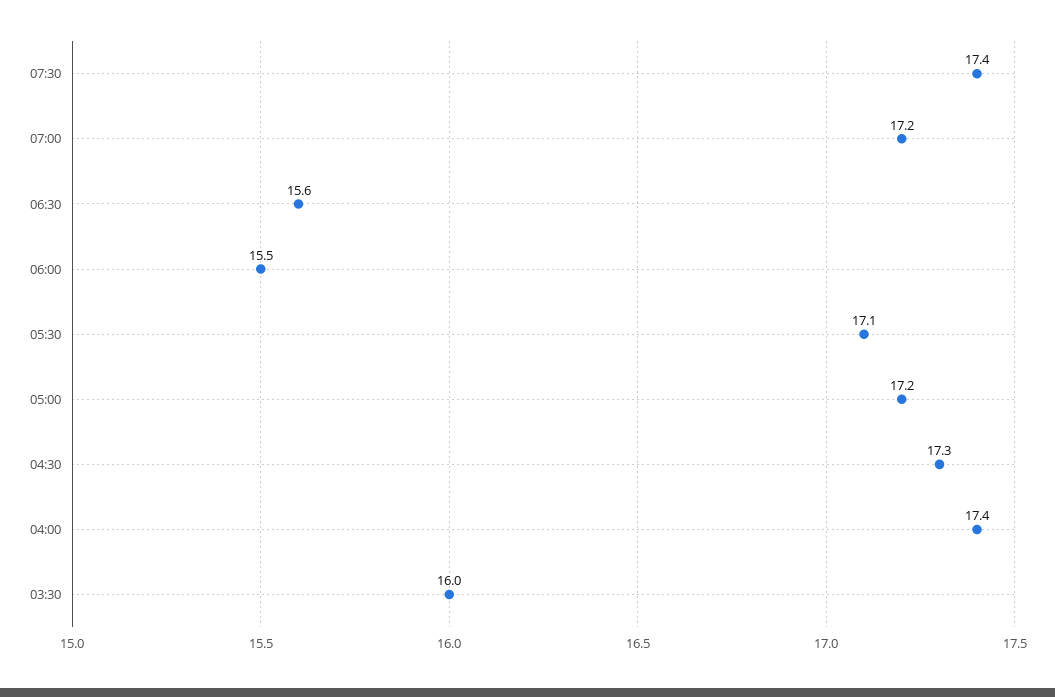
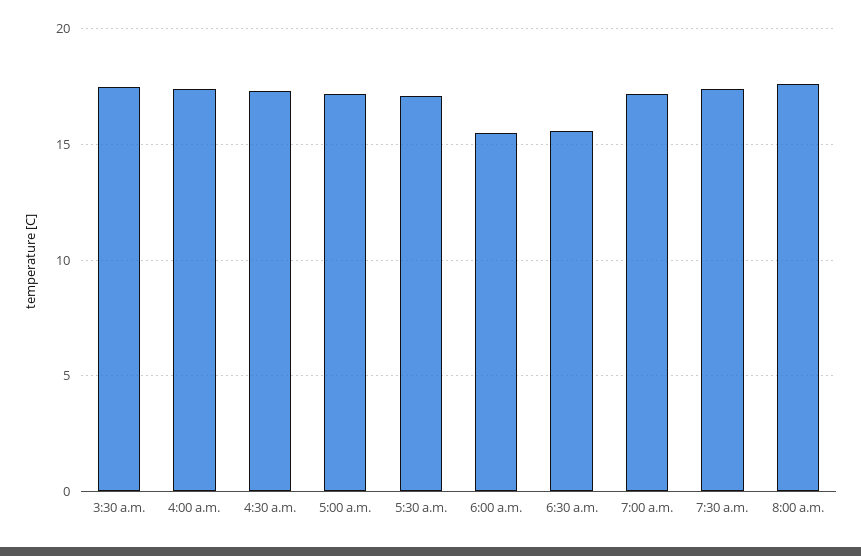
03:30: 16 -> 17.5
8:00 a.m.: none -> 17.5

